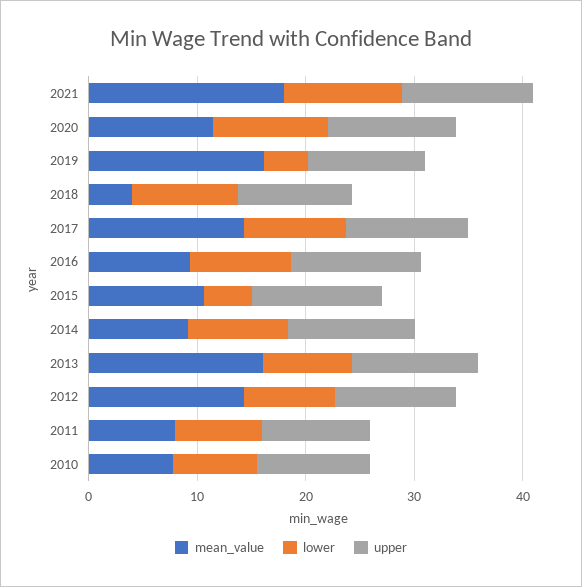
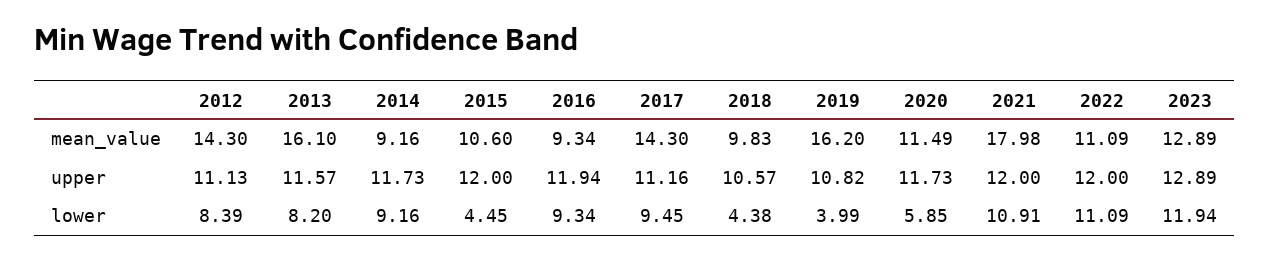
lower, 2020: 10 -> 5.85
mean_value, 2018: 4 -> 9.83
lower, 2018: 10 -> 4.38
mean_value, 2011: 8 -> none
lower, 2011: 8 -> none
upper, 2011: 10 -> none
mean_value, 2010: 8 -> none
lower, 2010: 8 -> none
upper, 2010: 10 -> none
mean_value, 2022: none -> 11.09
mean_value, 2023: none -> 12.89
upper, 2022: none -> 12
upper, 2023: none -> 12.89
lower, 2022: none -> 11.09
lower, 2023: none -> 11.94

